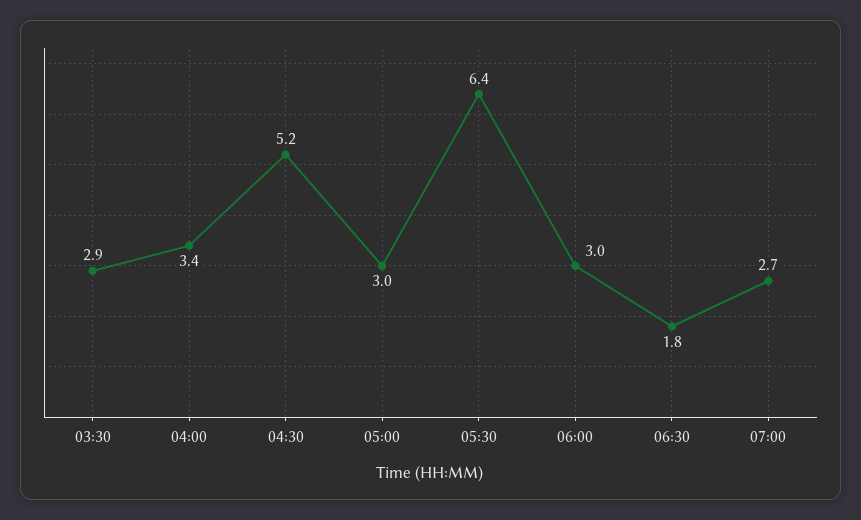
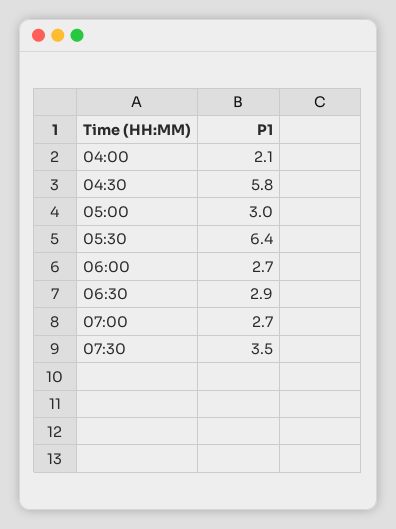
03:30: 2.9 -> none
04:00: 3.4 -> 2.1
04:30: 5.2 -> 5.8
06:00: 3 -> 2.7
06:30: 1.8 -> 2.9
07:30: none -> 3.5

